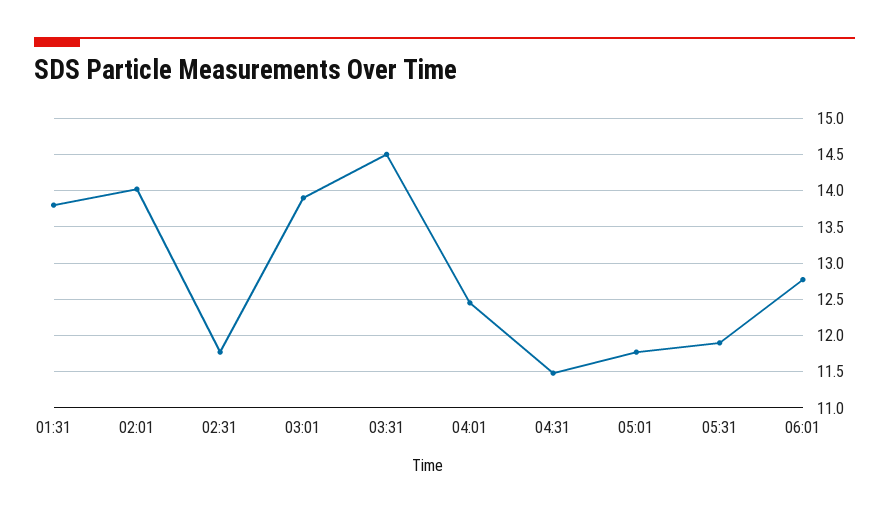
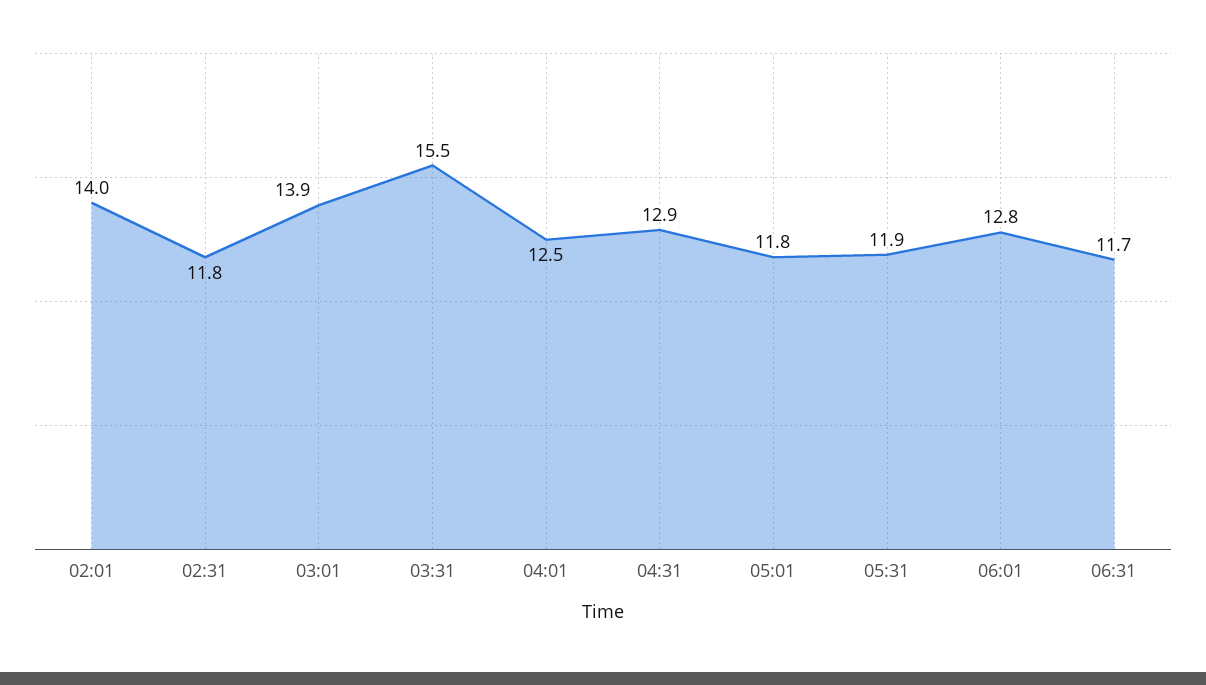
01:31: 13.8 -> none
03:31: 14.5 -> 15.5
04:31: 11.5 -> 12.9
06:31: none -> 11.7

